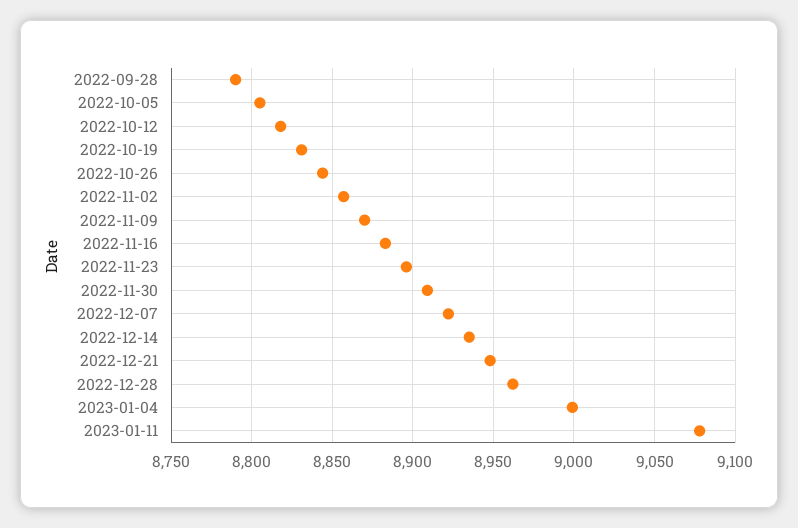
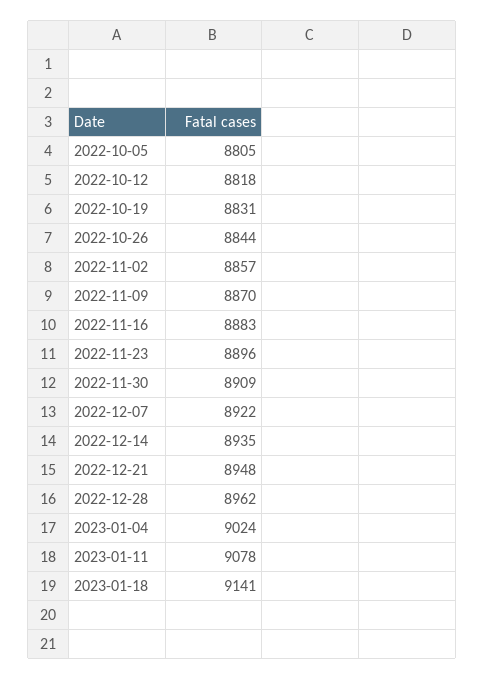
2022-09-28: 8790 -> none
2023-01-04: 9000 -> 9024
2023-01-18: none -> 9141

